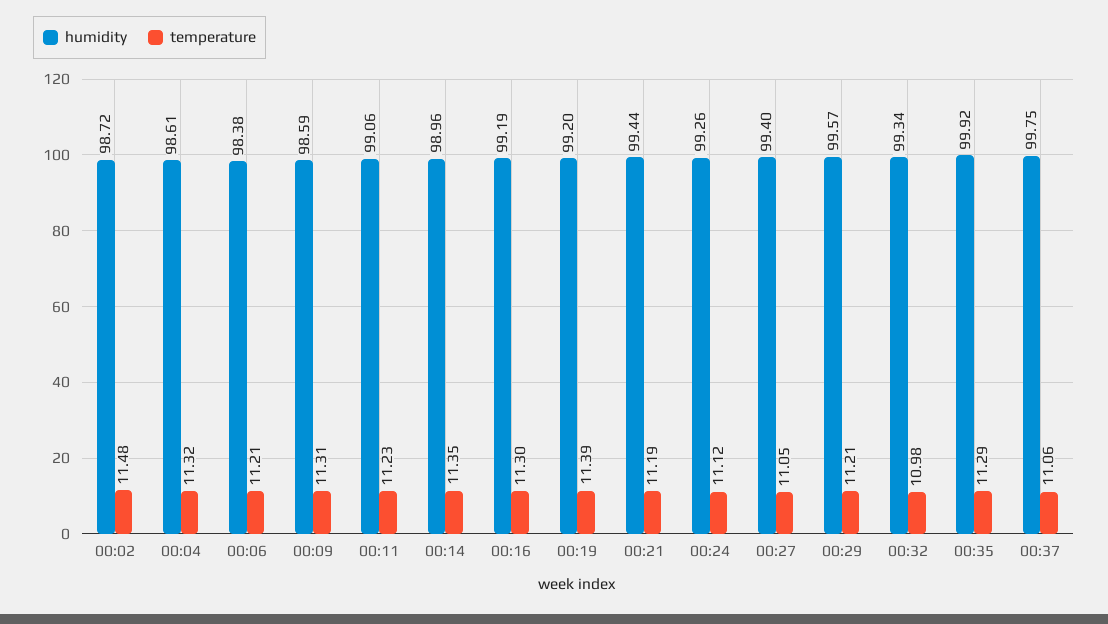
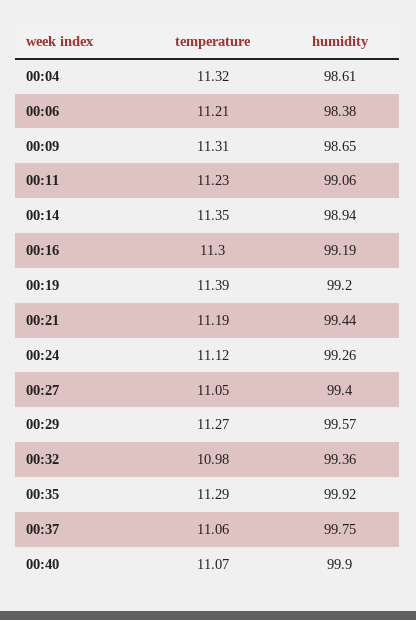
humidity, 00:02: 98.72 -> none
temperature, 00:02: 11.48 -> none
humidity, 00:09: 98.59 -> 98.65
humidity, 00:14: 98.96 -> 98.94
temperature, 00:29: 11.21 -> 11.27
humidity, 00:32: 99.34 -> 99.36
temperature, 00:40: none -> 11.07
humidity, 00:40: none -> 99.9

